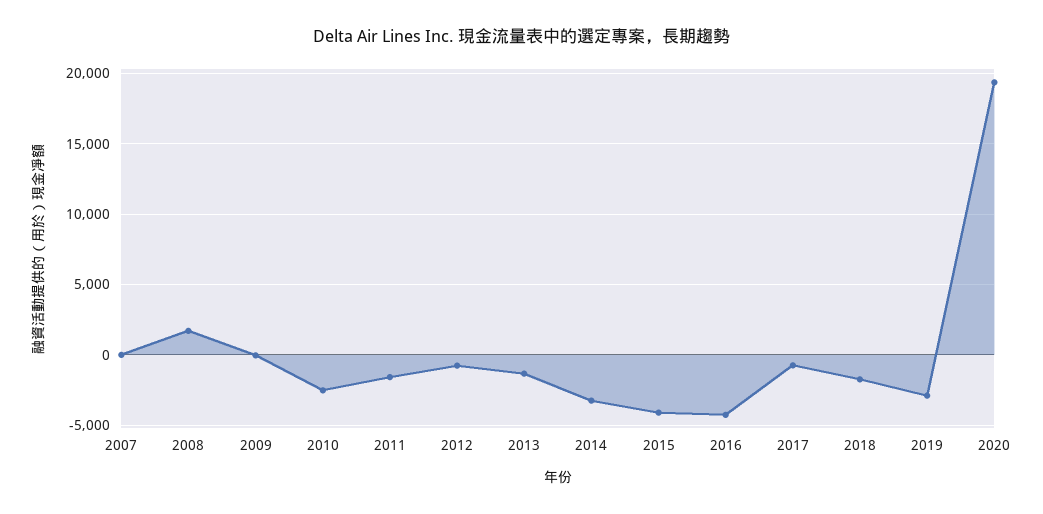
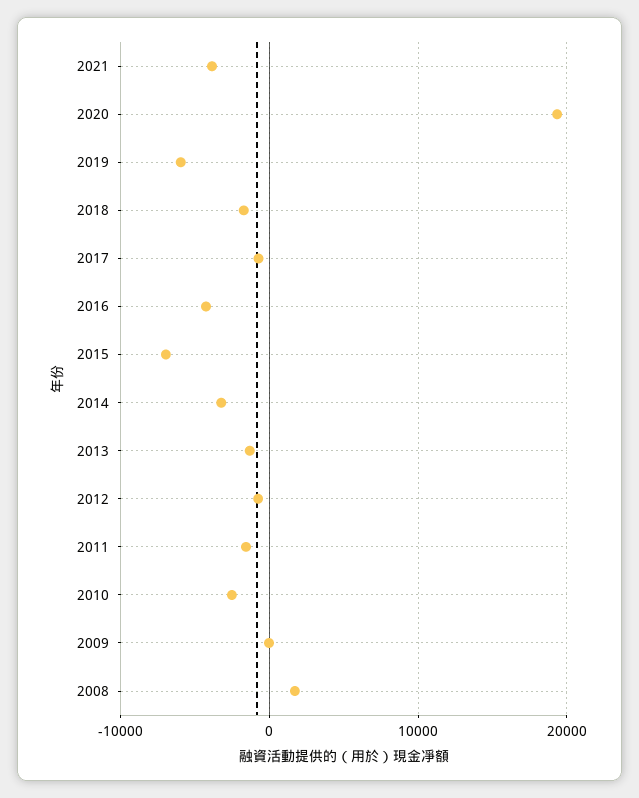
2007: 0 -> none
2015: -4000 -> -7000
2019: -3000 -> -6000
2021: none -> -4000

